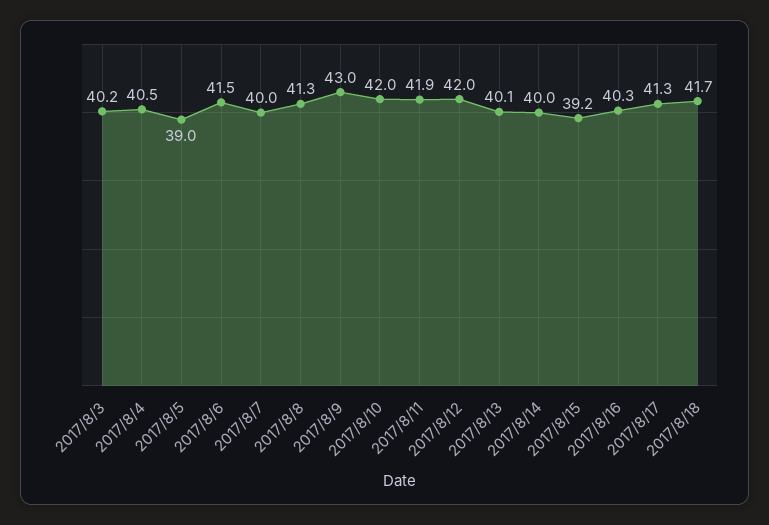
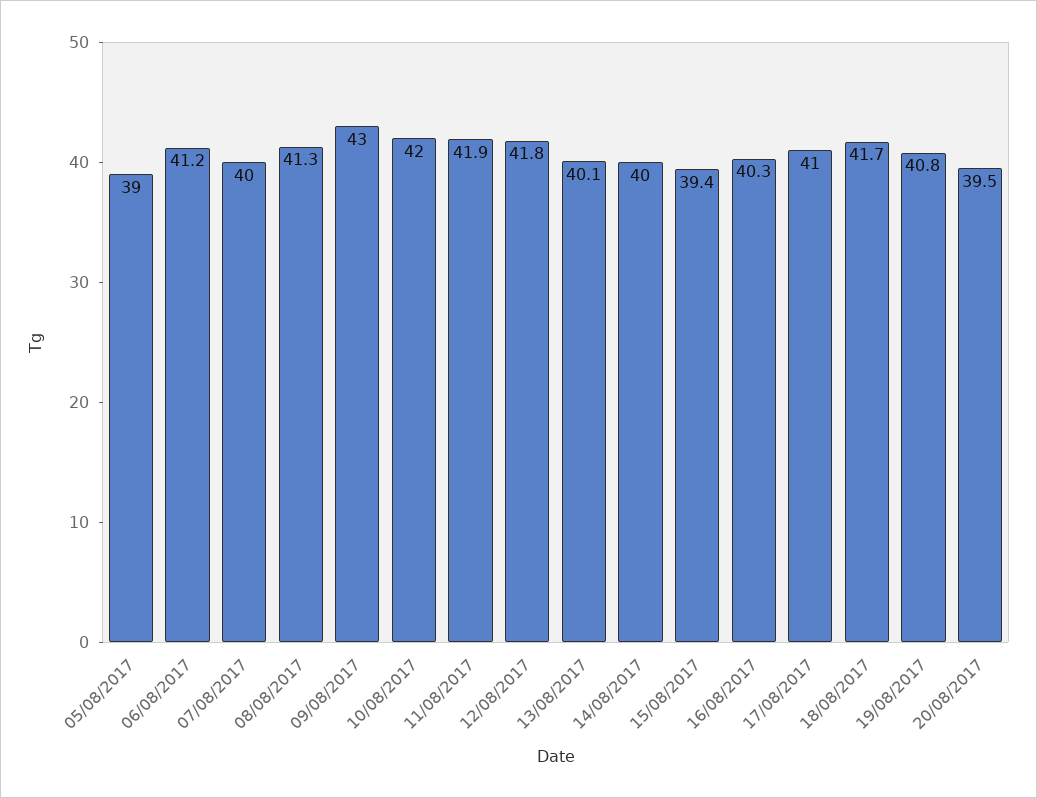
2017/8/3: 40.2 -> none
2017/8/4: 40.5 -> none
2017/8/6: 41.5 -> 41.2
2017/8/12: 42 -> 41.8
2017/8/15: 39.2 -> 39.4
2017/8/17: 41.3 -> 41
19/08/2017: none -> 40.8
20/08/2017: none -> 39.5

